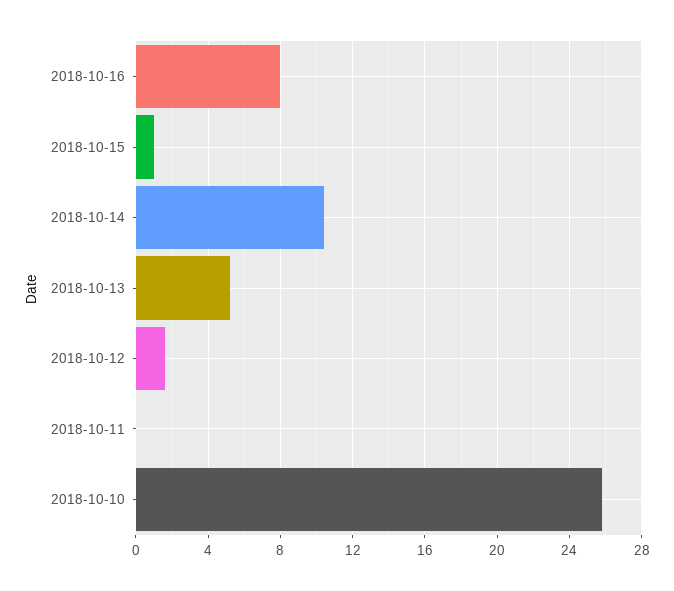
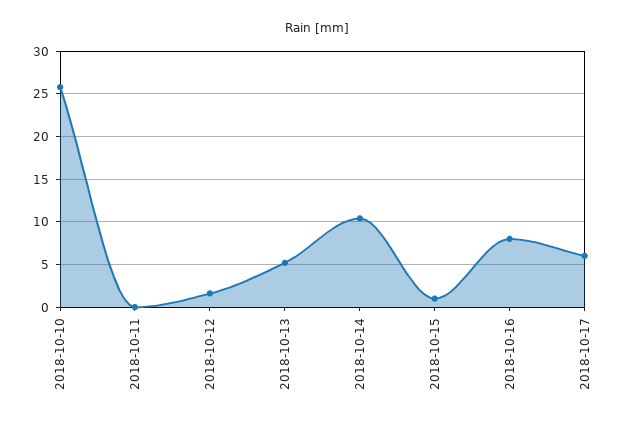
2018-10-17: none -> 6

